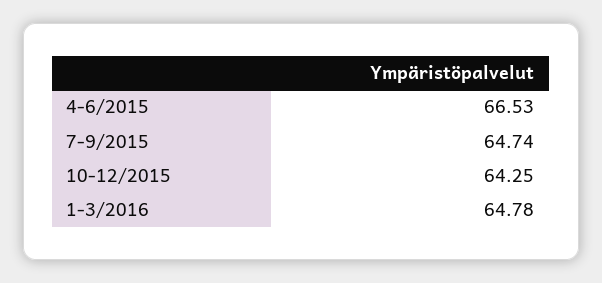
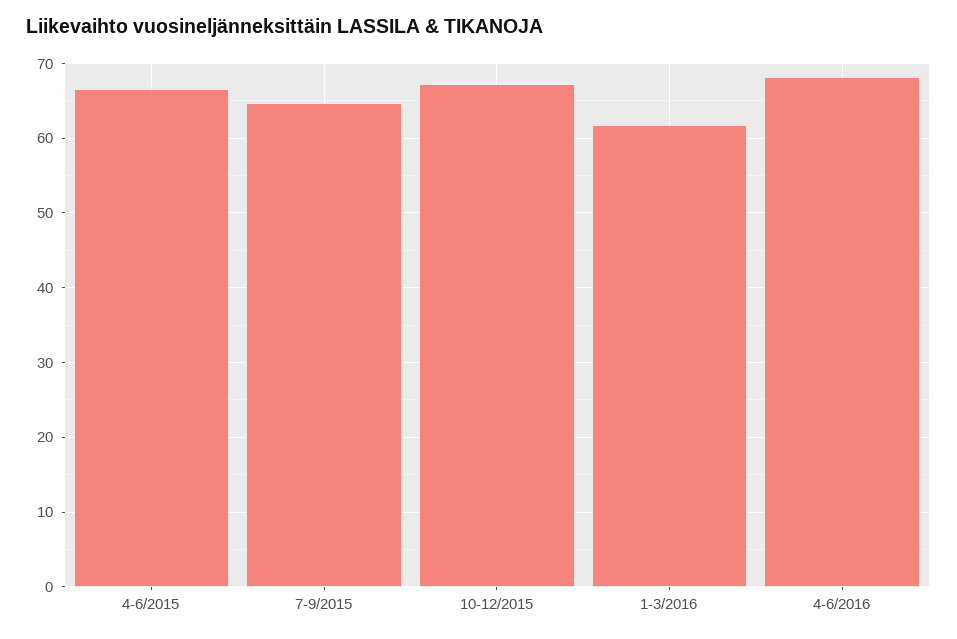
10-12/2015: 64.25 -> 67
1-3/2016: 64.78 -> 62
4-6/2016: none -> 68

